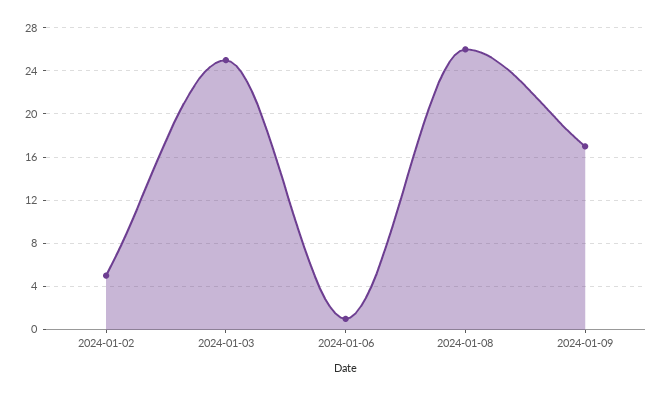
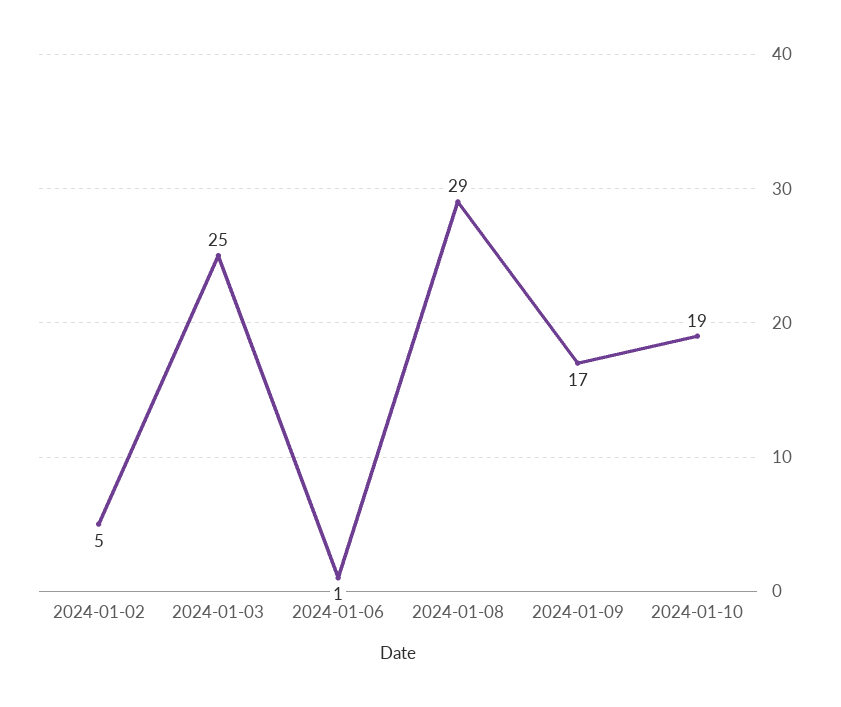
2024-01-08: 26 -> 29
2024-01-10: none -> 19

